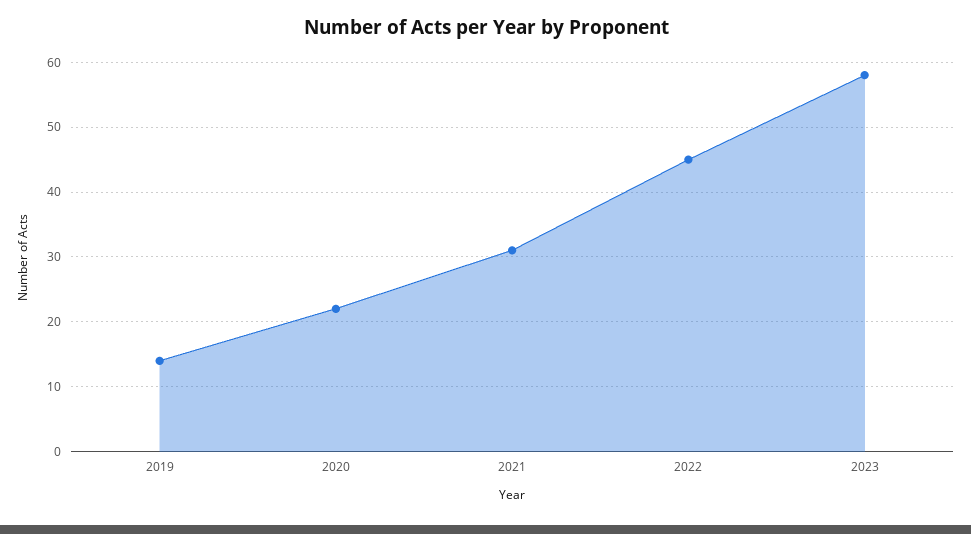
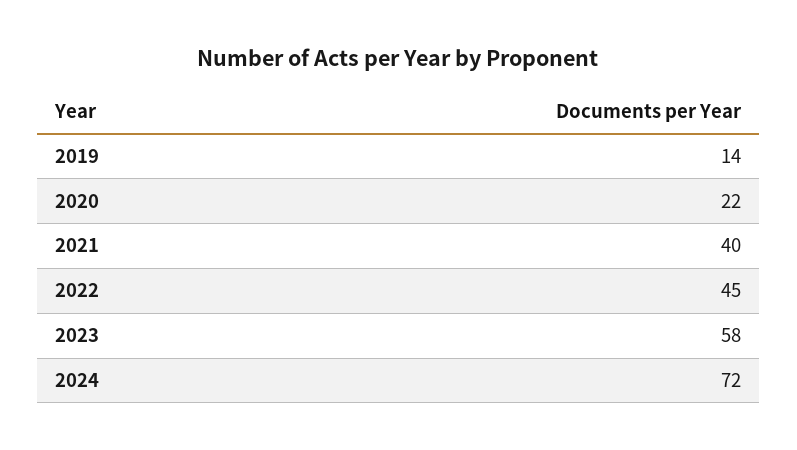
2021: 31 -> 40
2024: none -> 72

